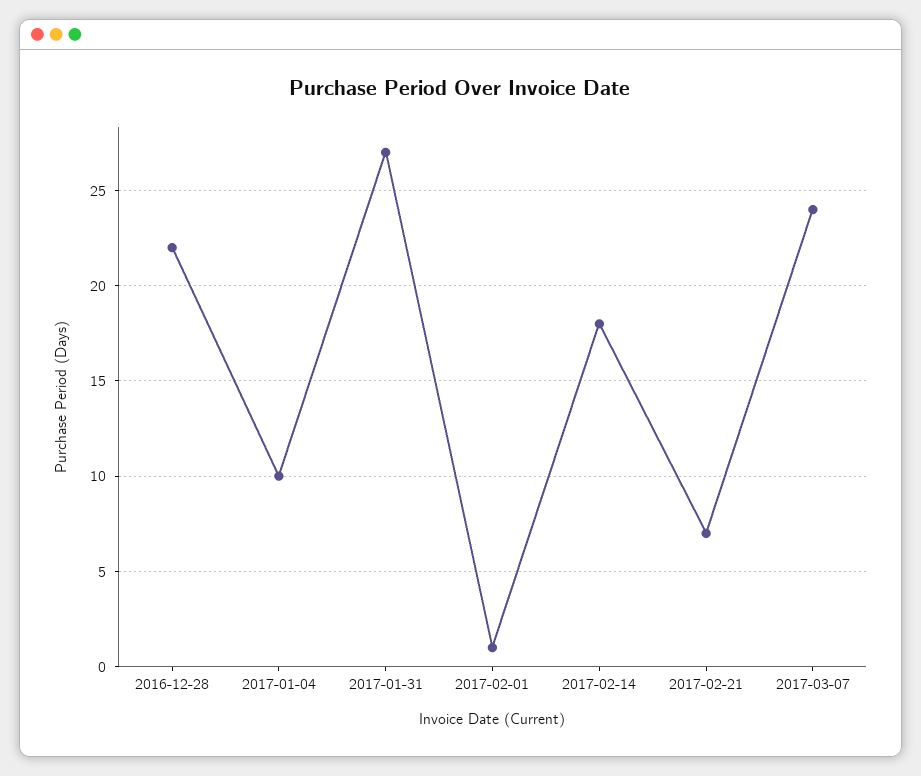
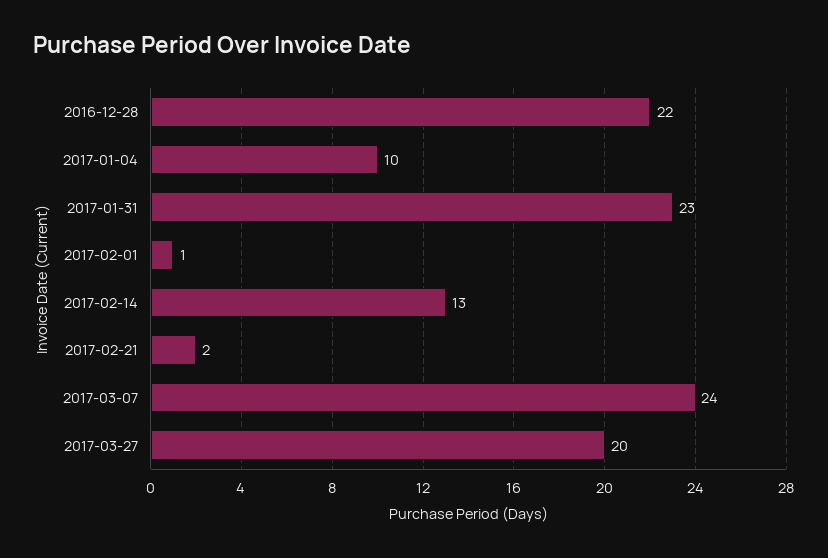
2017-01-31: 27 -> 23
2017-02-14: 18 -> 13
2017-02-21: 7 -> 2
2017-03-27: none -> 20

